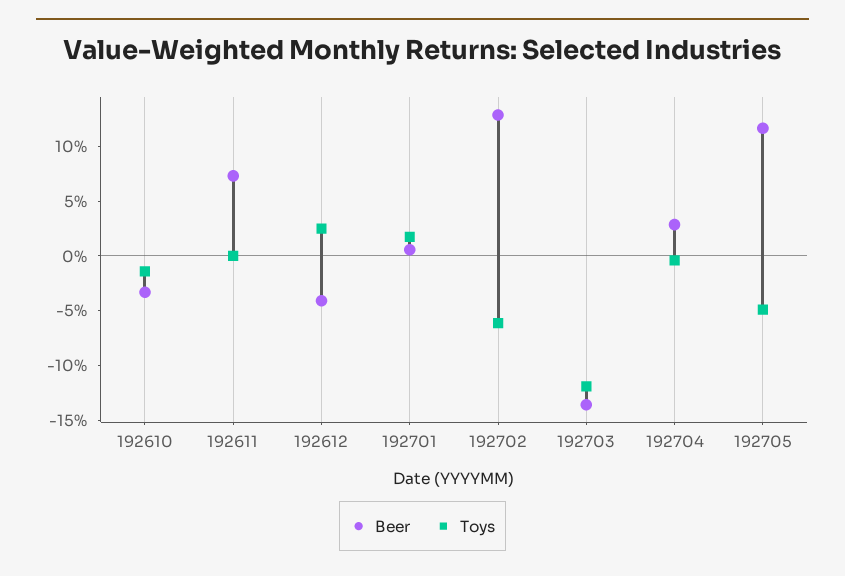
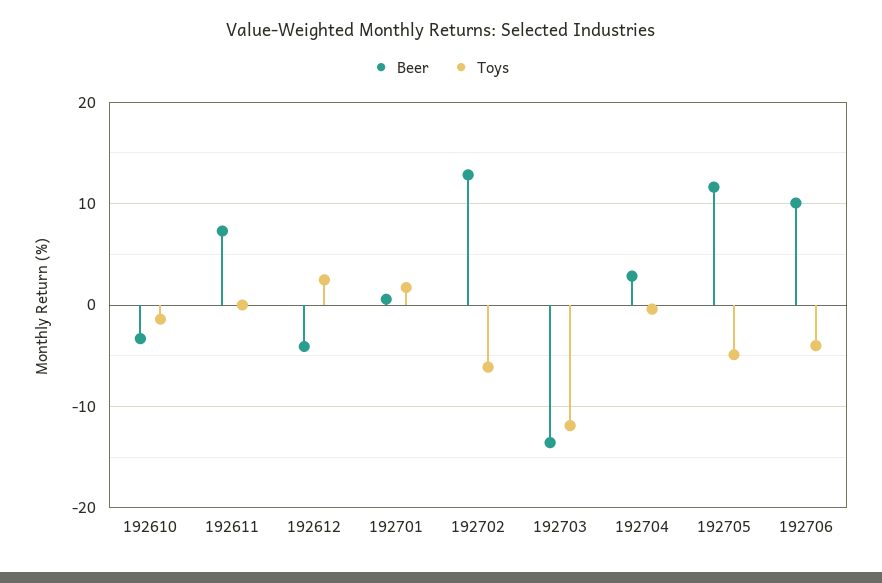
Beer, 192706: none -> 10
Toys, 192706: none -> -4

